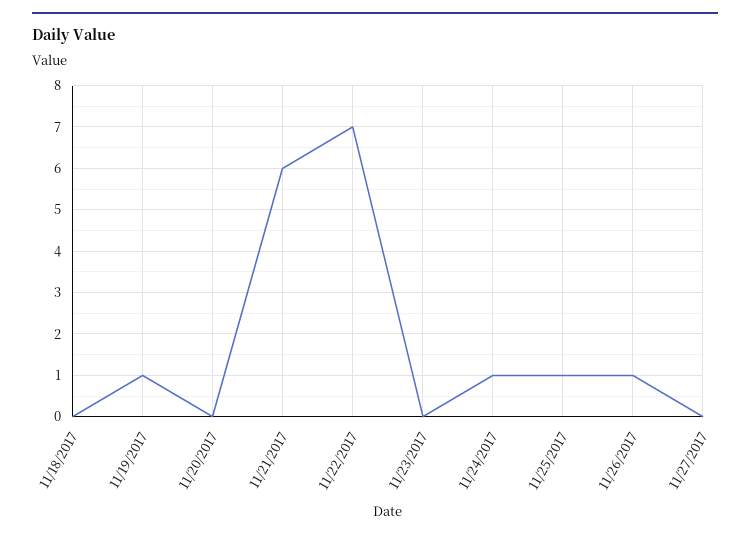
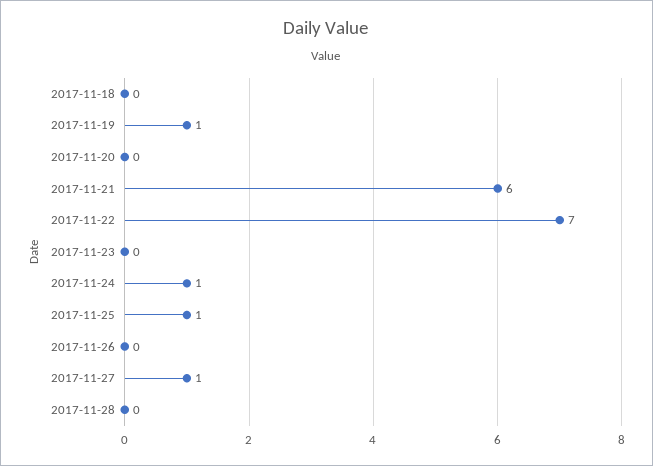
11/26/2017: 1 -> 0
11/27/2017: 0 -> 1
2017-11-28: none -> 0

